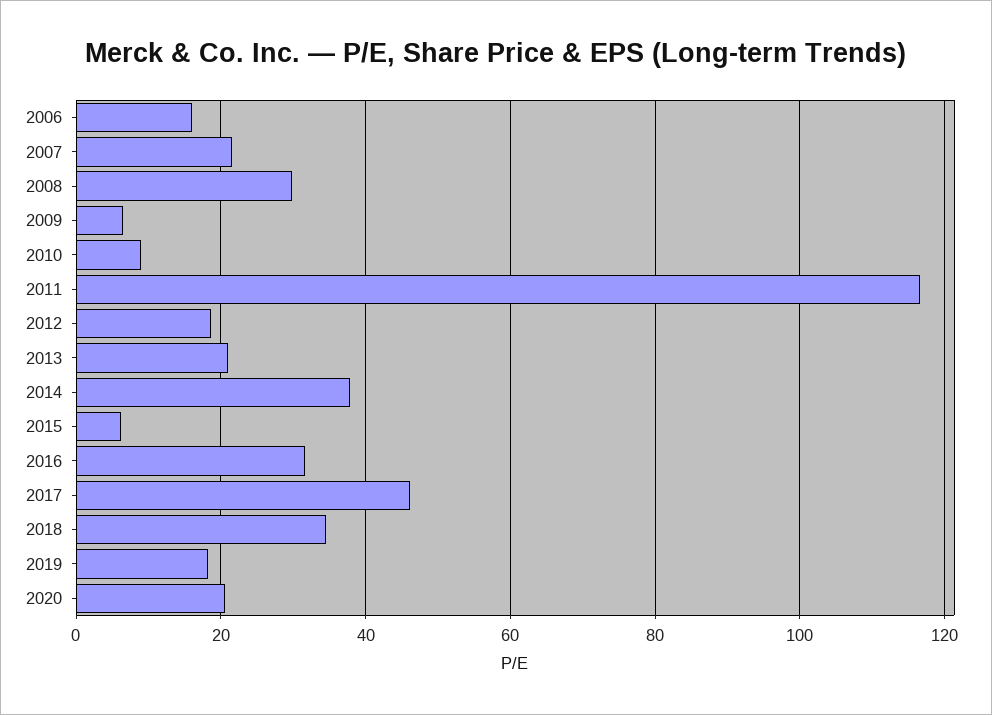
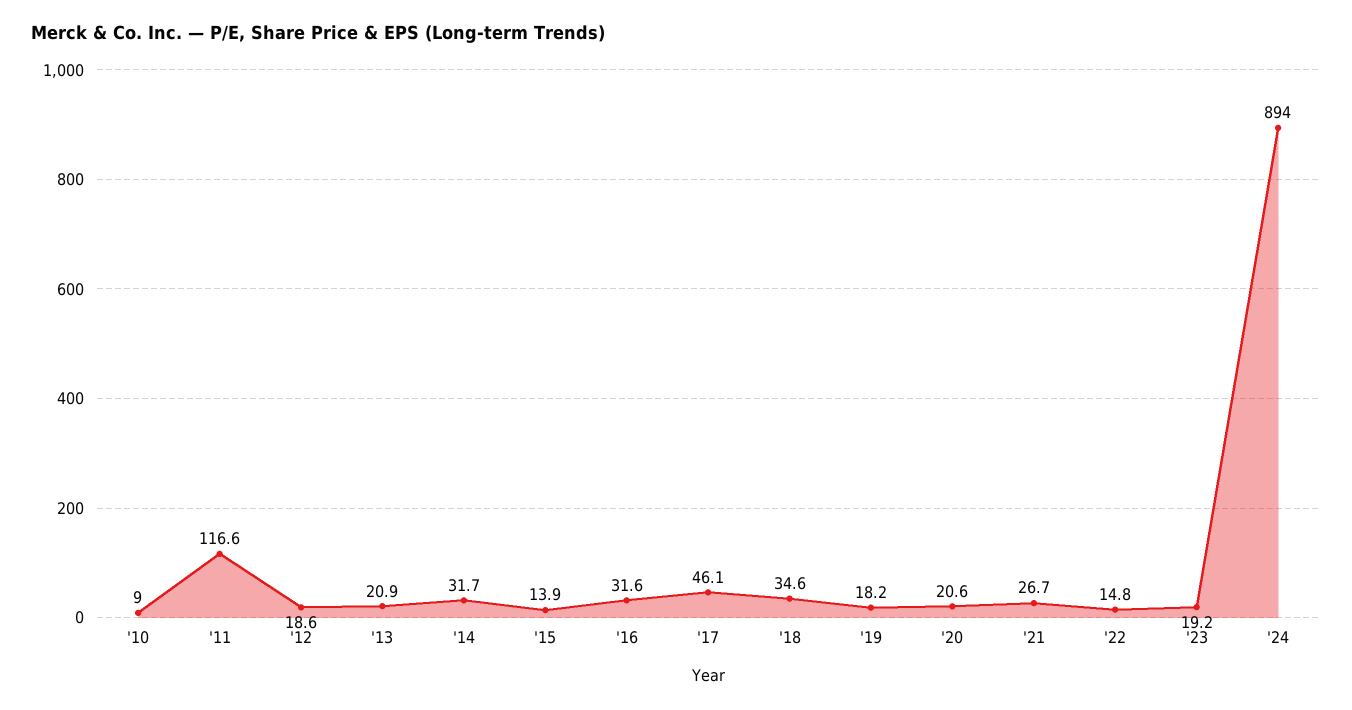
2006: 16 -> none
2007: 22 -> none
2008: 30 -> none
2009: 6 -> none
2014: 38 -> 31.7
2015: 6 -> 13.9
'21: none -> 26.7
'22: none -> 14.8
'23: none -> 19.2
'24: none -> 894

